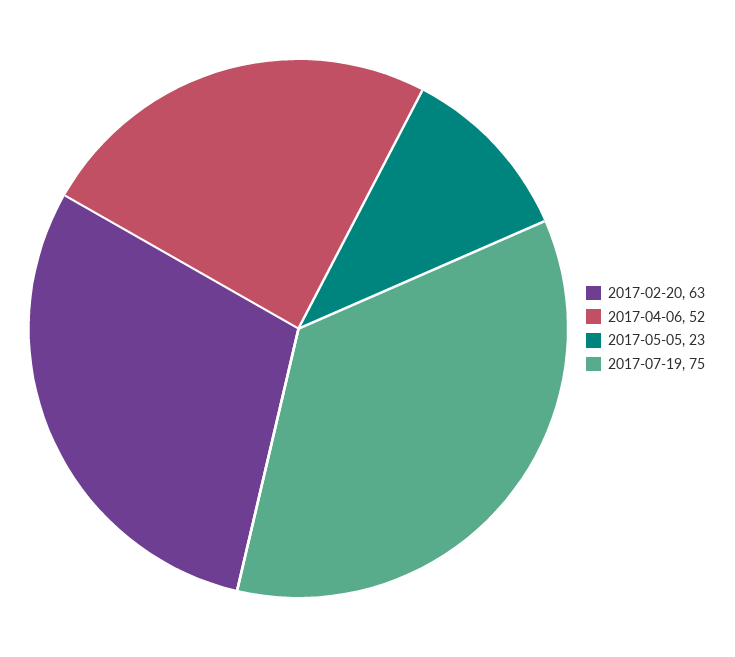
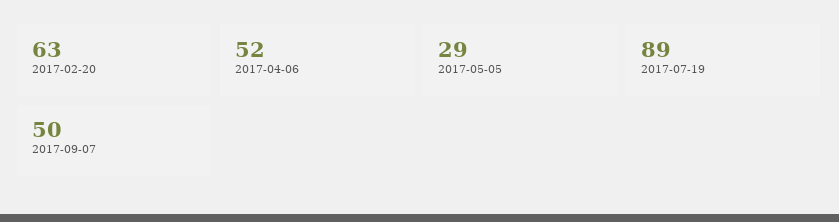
2017-05-05: 23 -> 29
2017-07-19: 75 -> 89
2017-09-07: none -> 50

